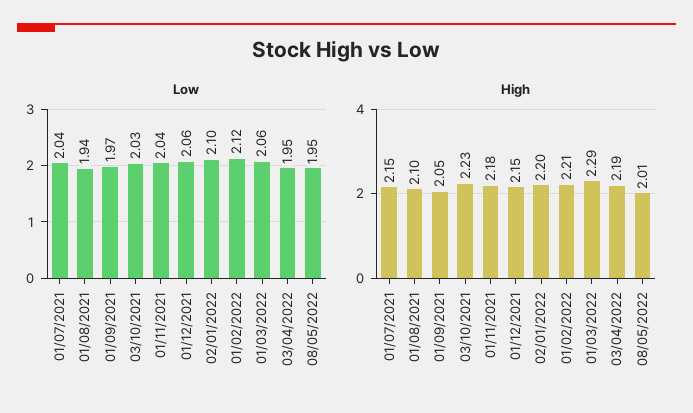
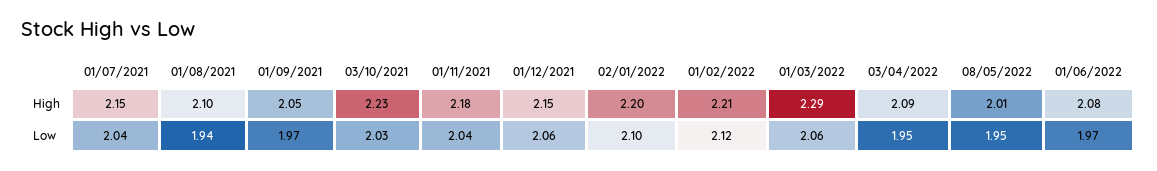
High, 03/04/2022: 2.19 -> 2.09
High, 01/06/2022: none -> 2.08
Low, 01/06/2022: none -> 1.97

